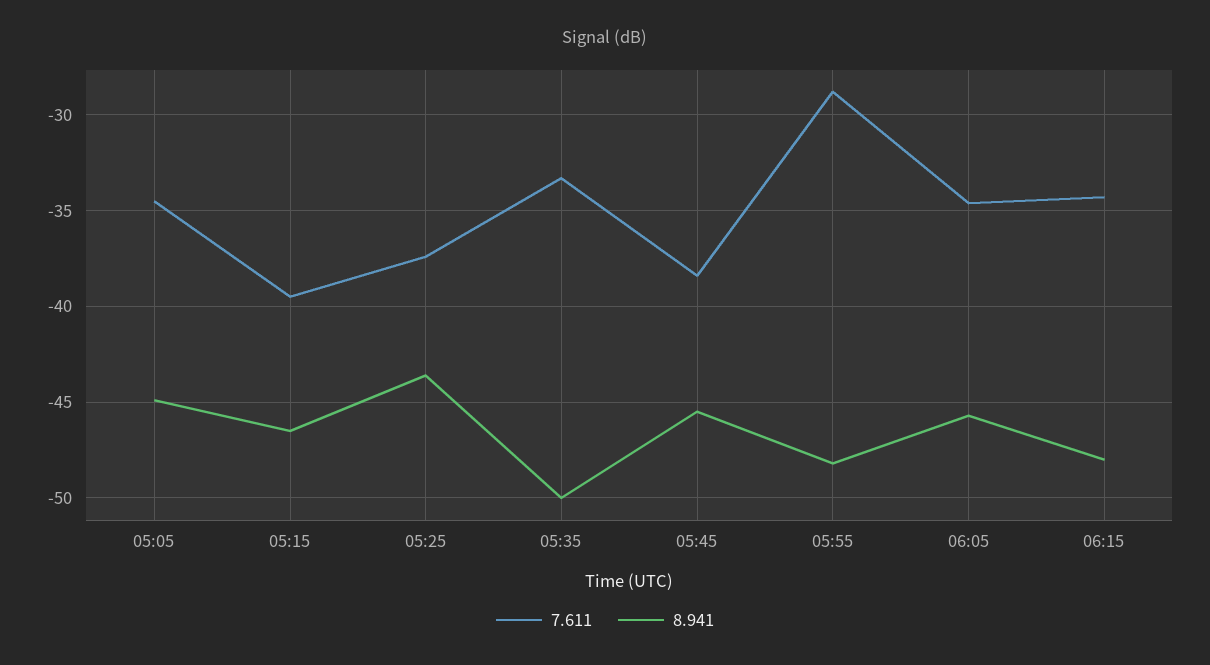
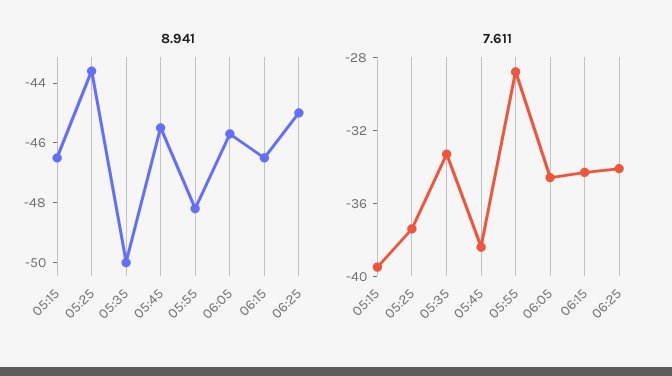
7.611, 05:05: -34.5 -> none
8.941, 05:05: -45 -> none
8.941, 06:15: -48 -> -46.5
8.941, 06:25: none -> -45
7.611, 06:25: none -> -34

